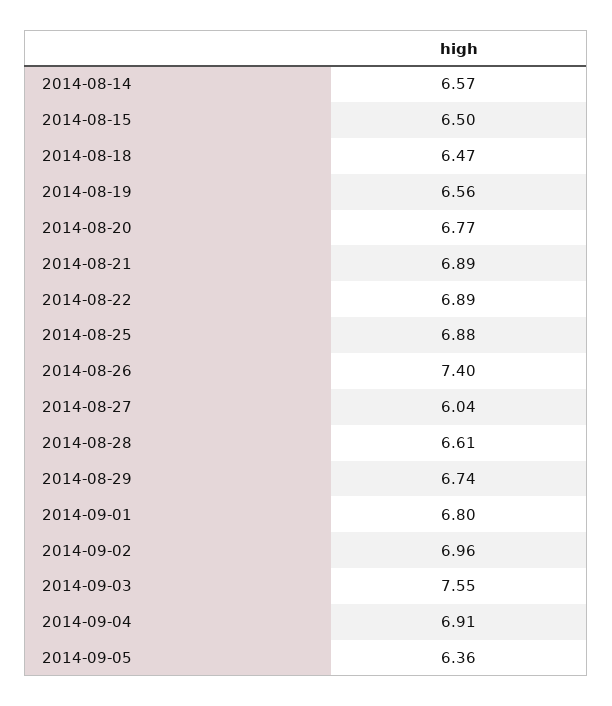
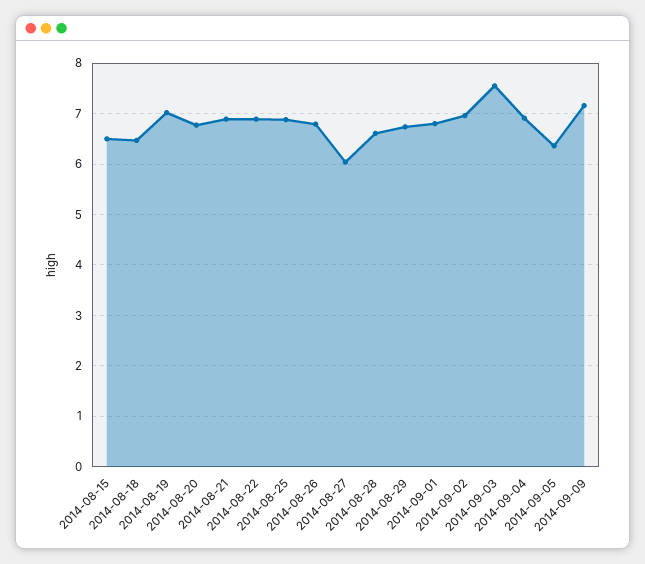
2014-08-14: 6.57 -> none
2014-08-19: 6.56 -> 7
2014-08-26: 7.4 -> 6.8
2014-09-09: none -> 7.2

